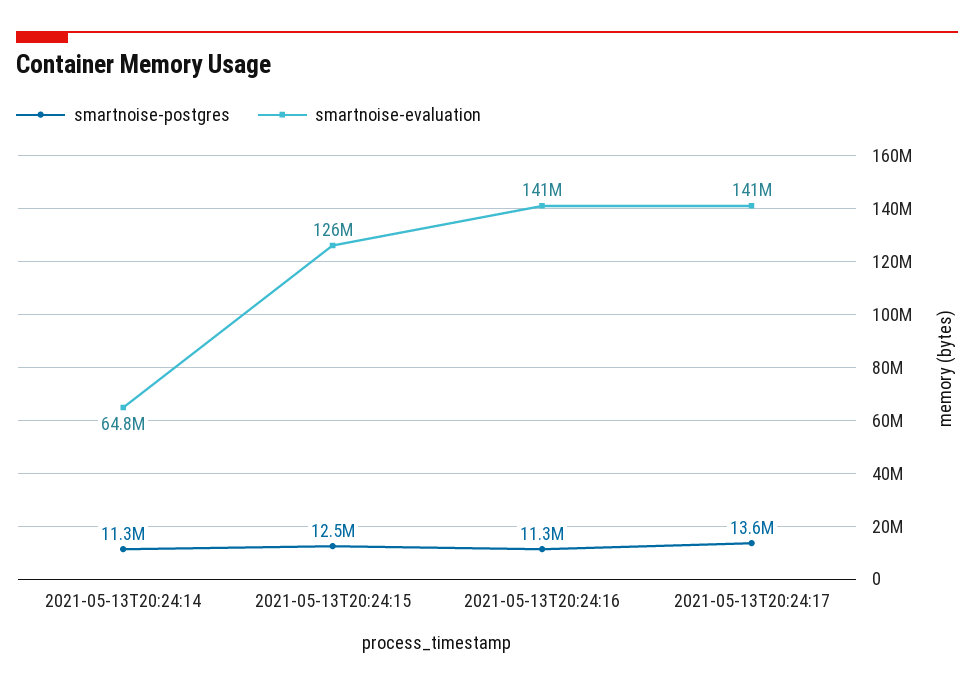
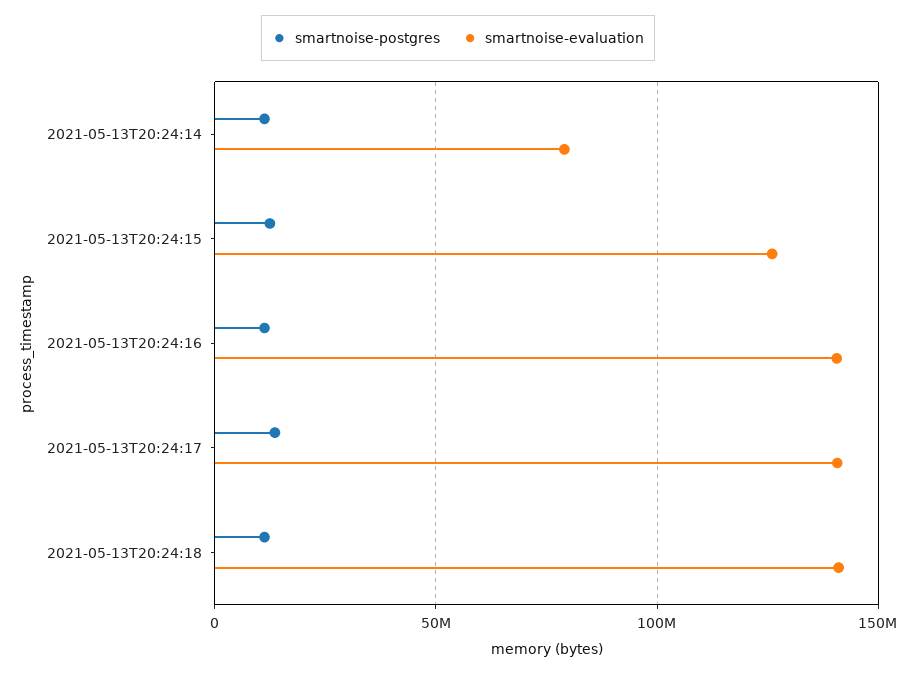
smartnoise-evaluation, 2021-05-13T20:24:14: 64800000 -> 80000000
smartnoise-postgres, 2021-05-13T20:24:18: none -> 10000000
smartnoise-evaluation, 2021-05-13T20:24:18: none -> 140000000

